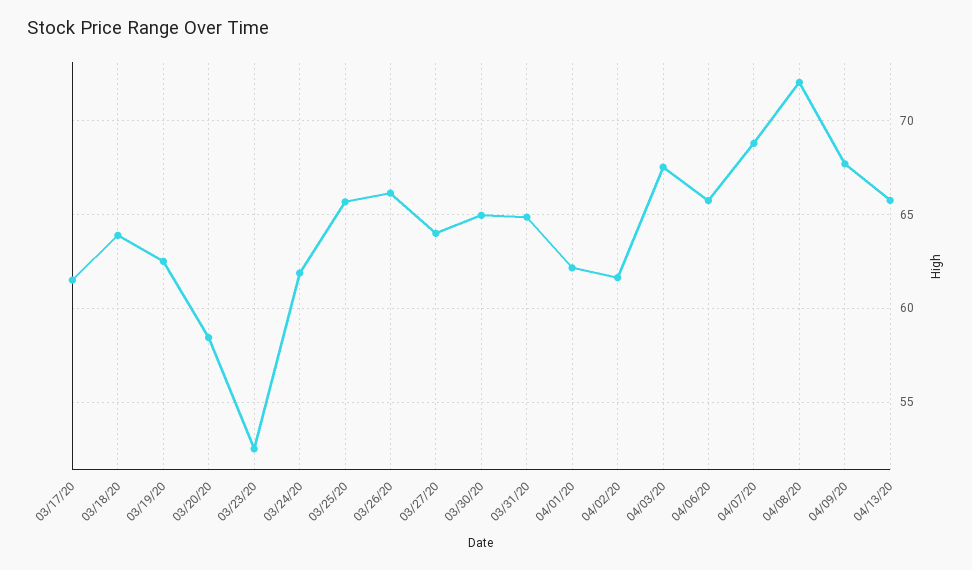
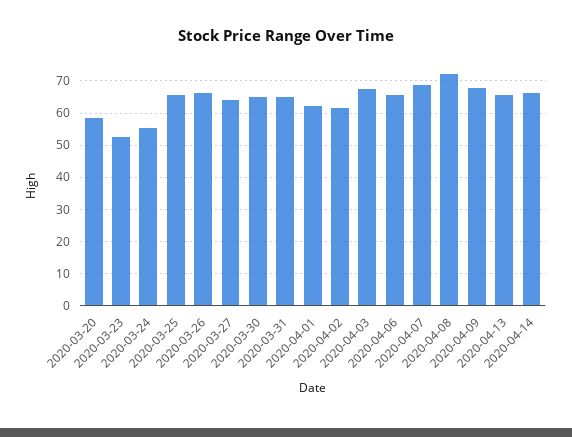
03/17/20: 61.5 -> none
03/18/20: 64 -> none
03/19/20: 62.5 -> none
03/24/20: 62 -> 56
2020-04-14: none -> 66

